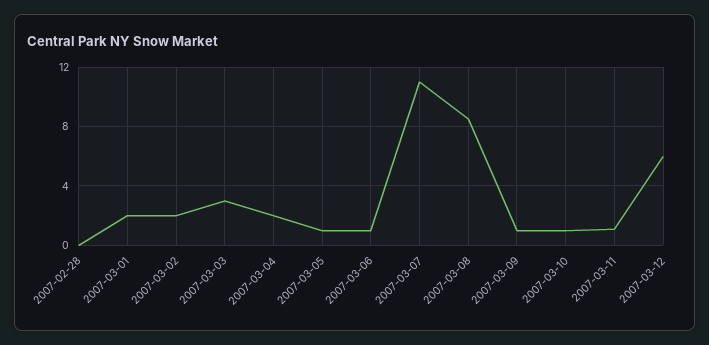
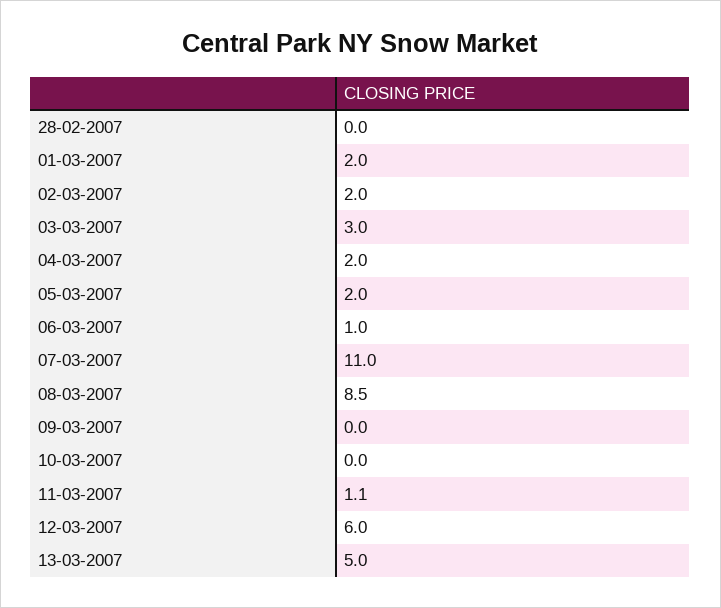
2007-03-05: 1 -> 2
2007-03-09: 1 -> 0
2007-03-10: 1 -> 0
13-03-2007: none -> 5

